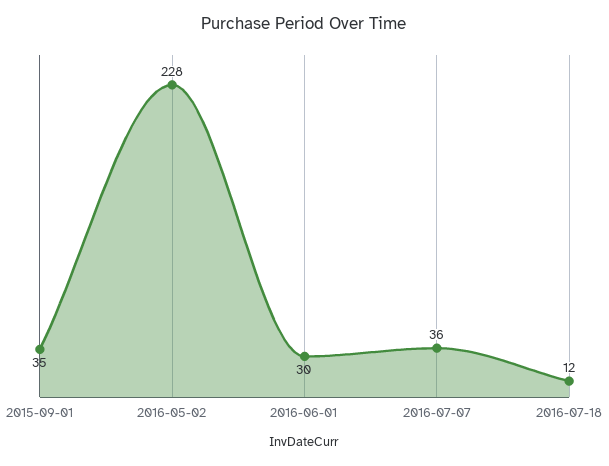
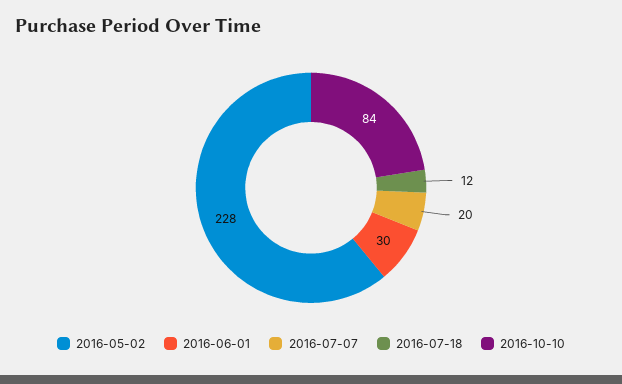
2015-09-01: 35 -> none
2016-07-07: 36 -> 20
2016-10-10: none -> 84

